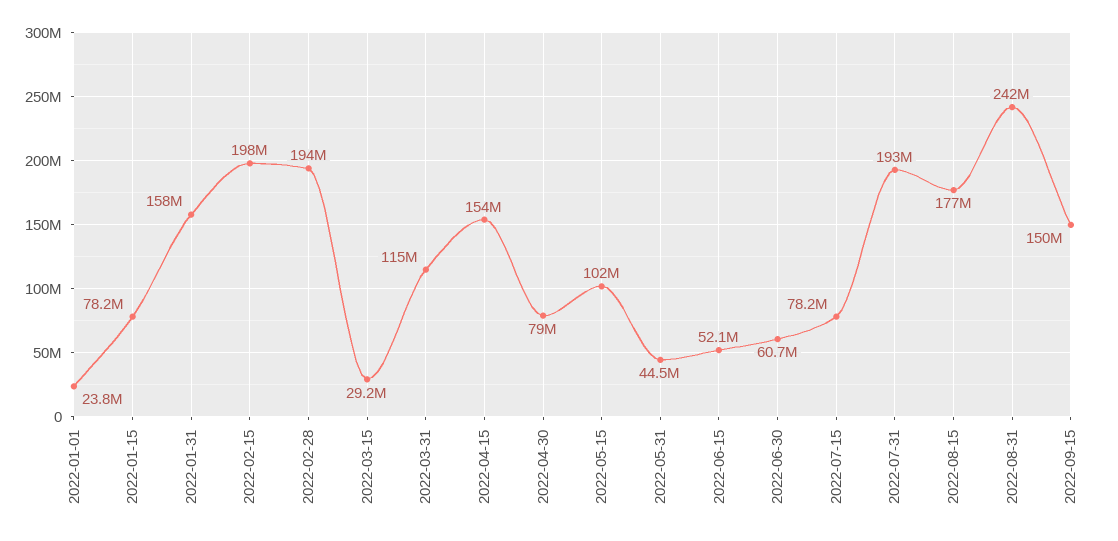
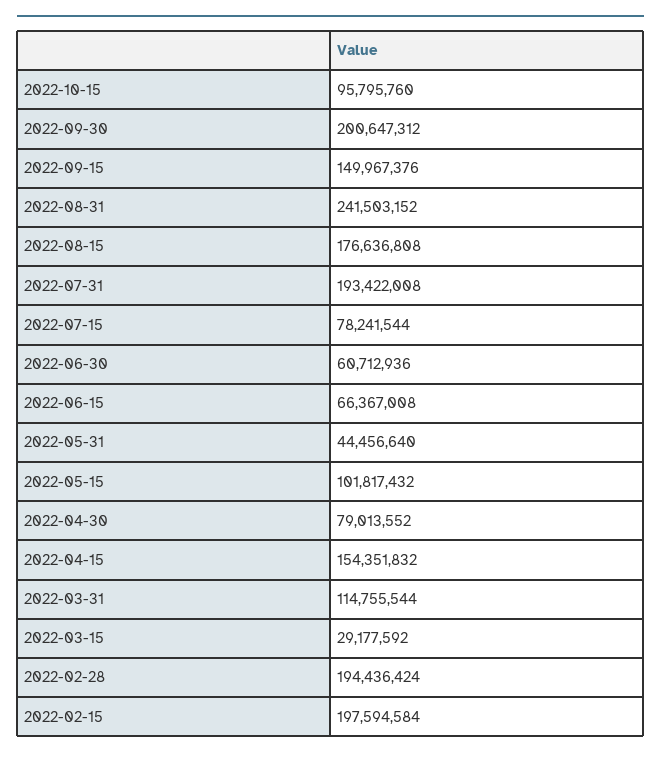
2022-01-01: 23800000 -> none
2022-01-15: 78200000 -> none
2022-01-31: 158000000 -> none
2022-06-15: 52100000 -> 66367008
2022-10-15: none -> 95795760
2022-09-30: none -> 200647312

